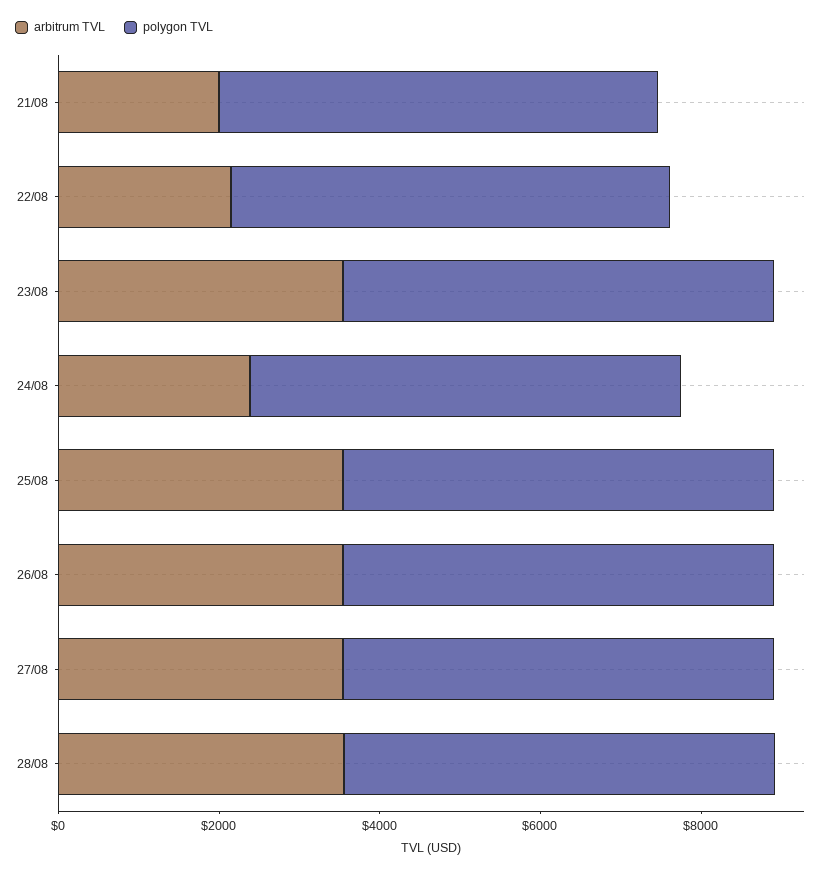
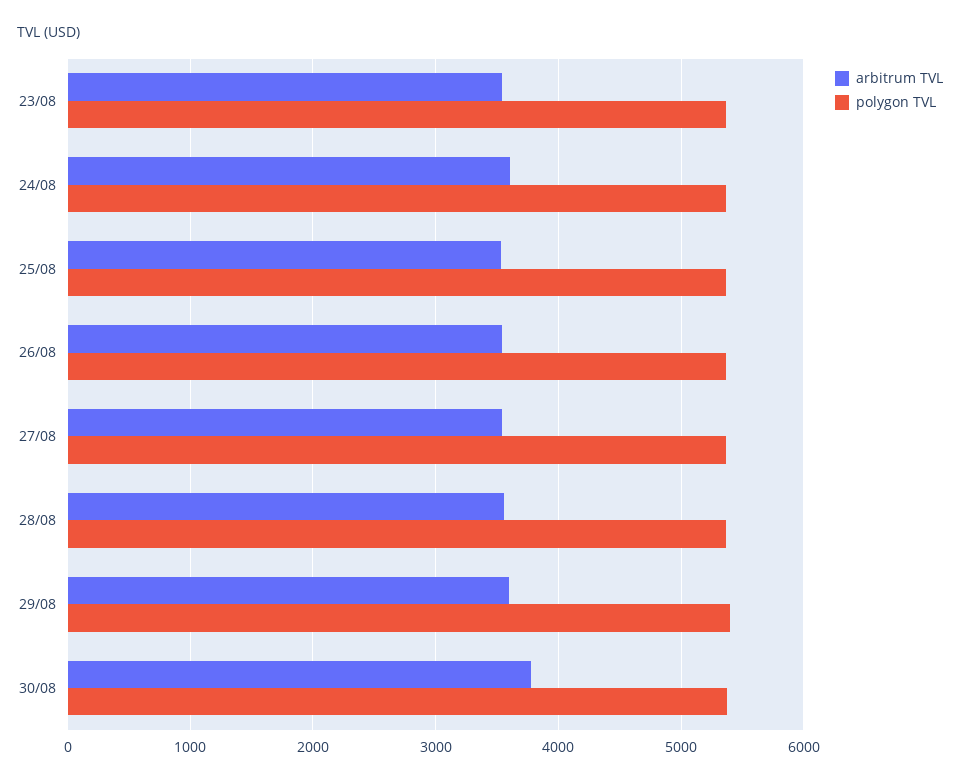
arbitrum TVL, 21/08: 2000 -> none
polygon TVL, 21/08: 5500 -> none
arbitrum TVL, 22/08: 2000 -> none
polygon TVL, 22/08: 5500 -> none
arbitrum TVL, 24/08: 2500 -> 3600
arbitrum TVL, 29/08: none -> 3600
polygon TVL, 29/08: none -> 5400
arbitrum TVL, 30/08: none -> 3800
polygon TVL, 30/08: none -> 5400

